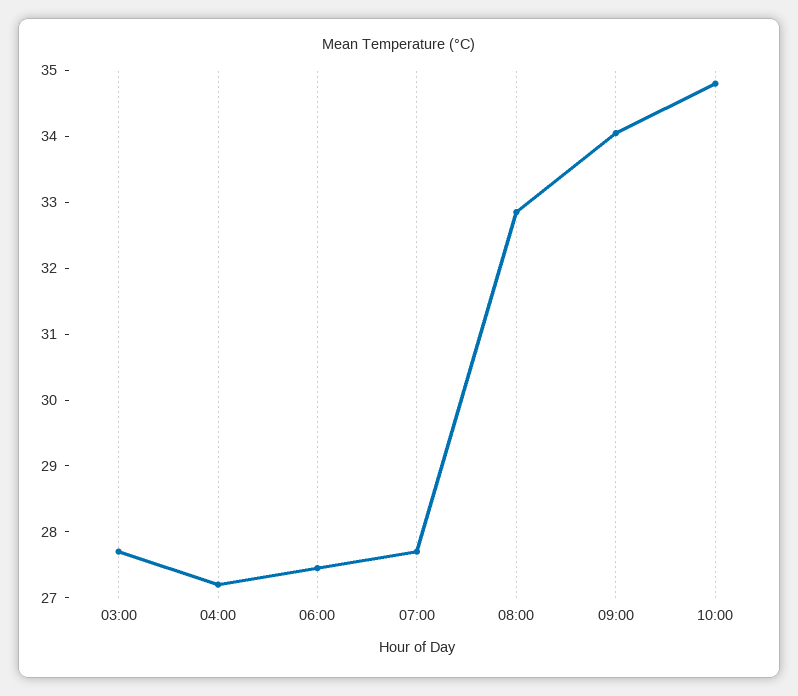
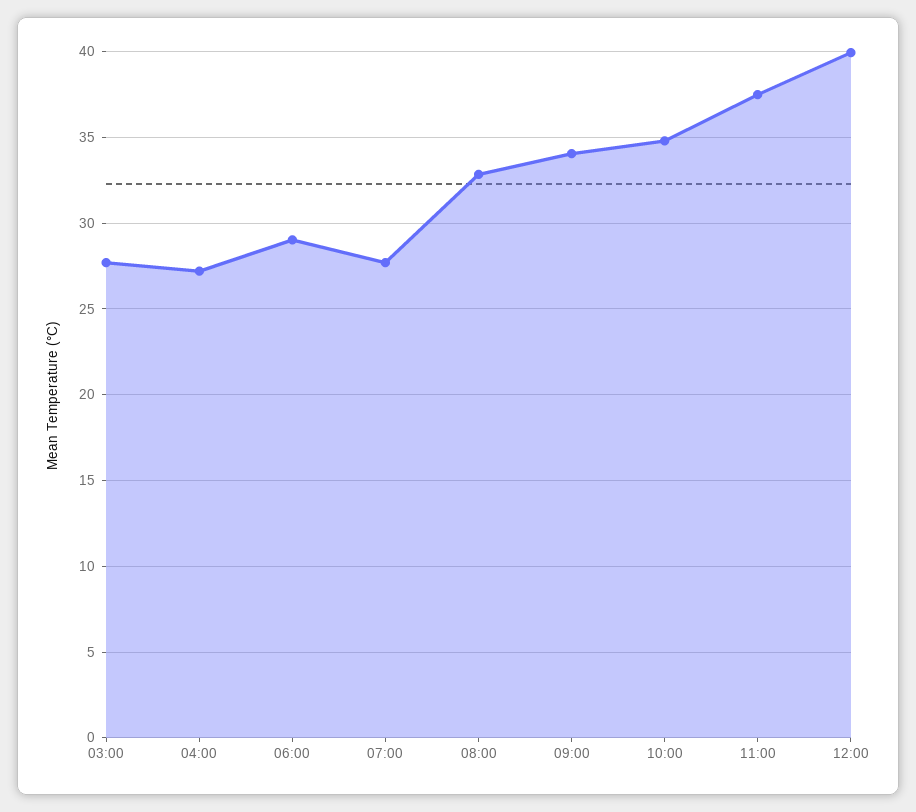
06:00: 27.4 -> 29
11:00: none -> 37.5
12:00: none -> 40

